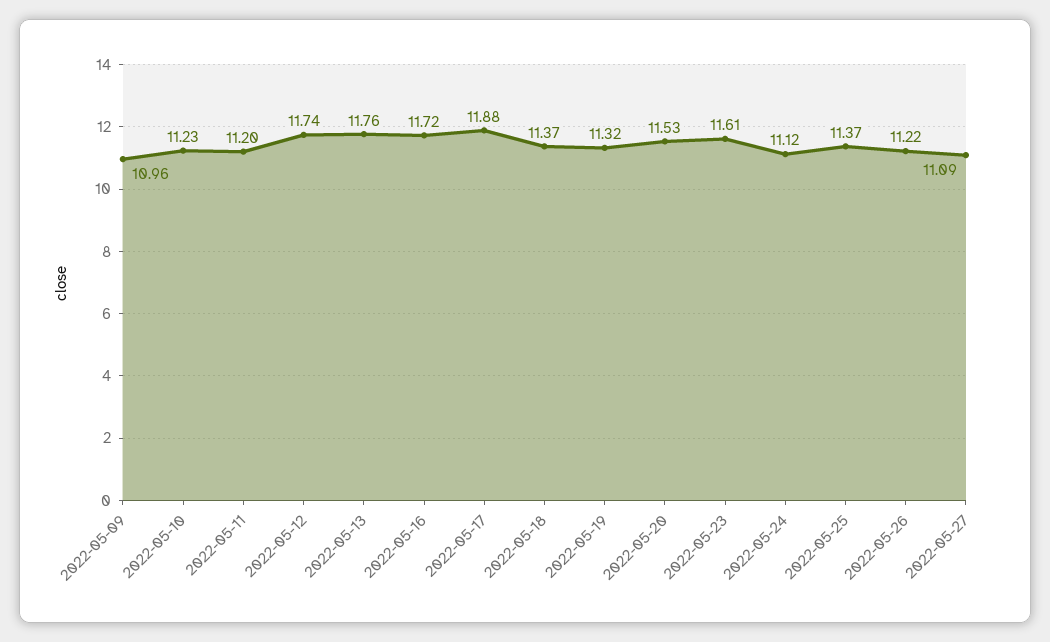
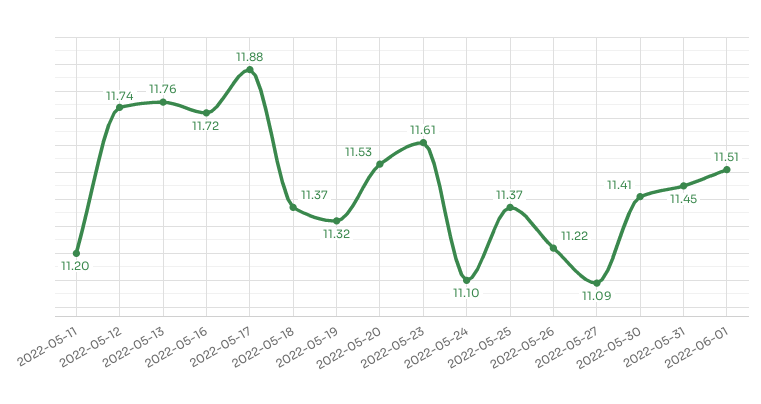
2022-05-09: 10.96 -> none
2022-05-10: 11.23 -> none
2022-05-24: 11.12 -> 11.1
2022-05-30: none -> 11.41
2022-05-31: none -> 11.45
2022-06-01: none -> 11.51

